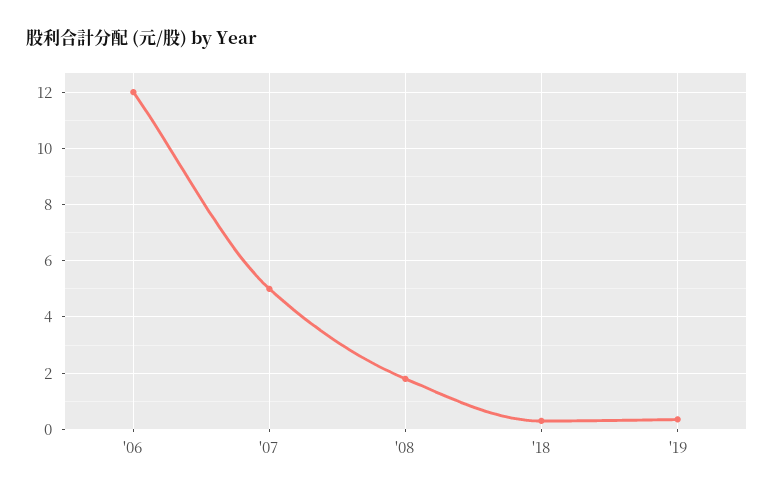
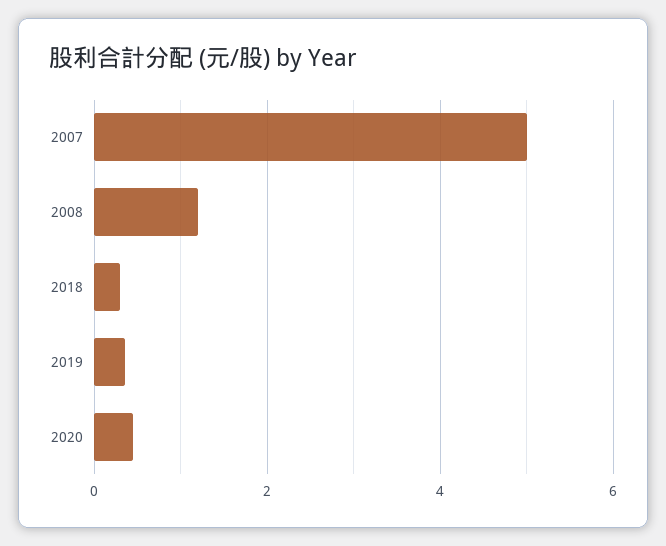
'06: 12 -> none
'08: 1.75 -> 1.2
2020: none -> 0.4

